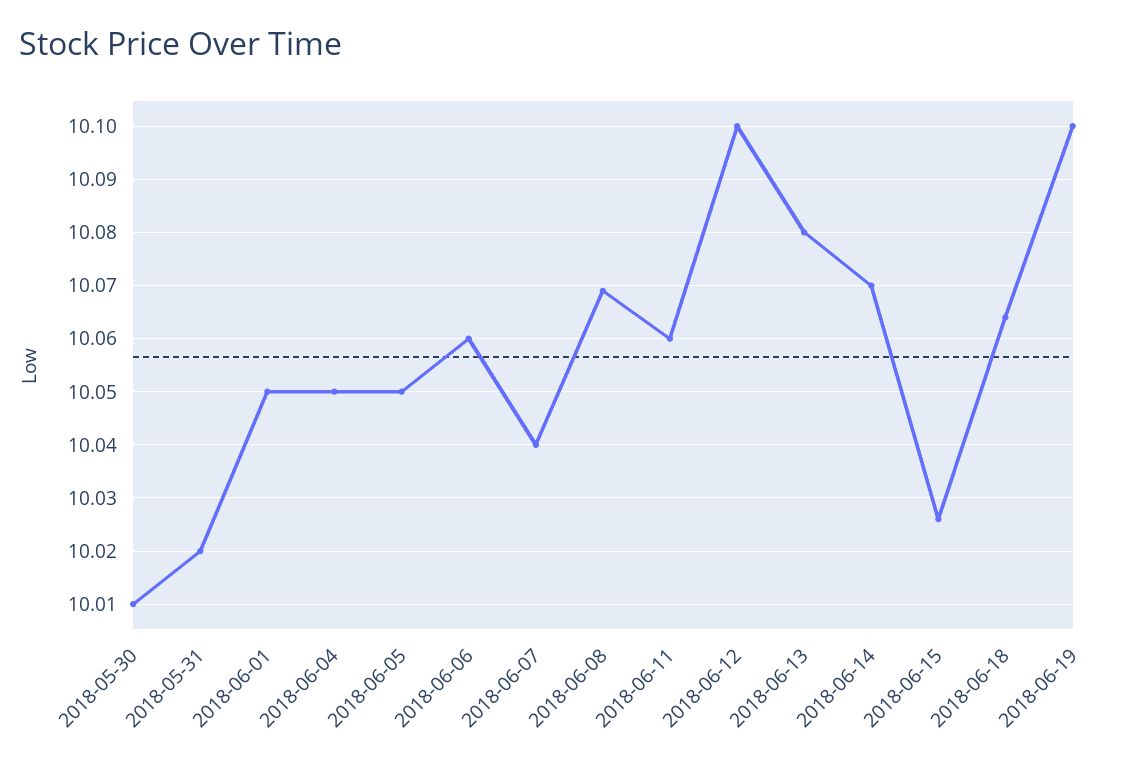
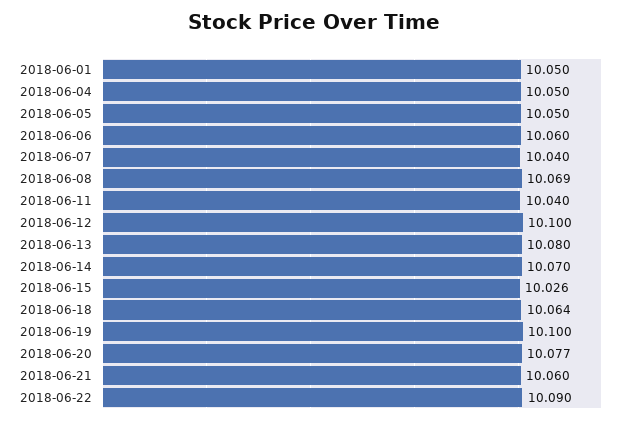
2018-05-30: 10.01 -> none
2018-05-31: 10.02 -> none
2018-06-11: 10.06 -> 10.04
2018-06-20: none -> 10.077
2018-06-21: none -> 10.06
2018-06-22: none -> 10.09

